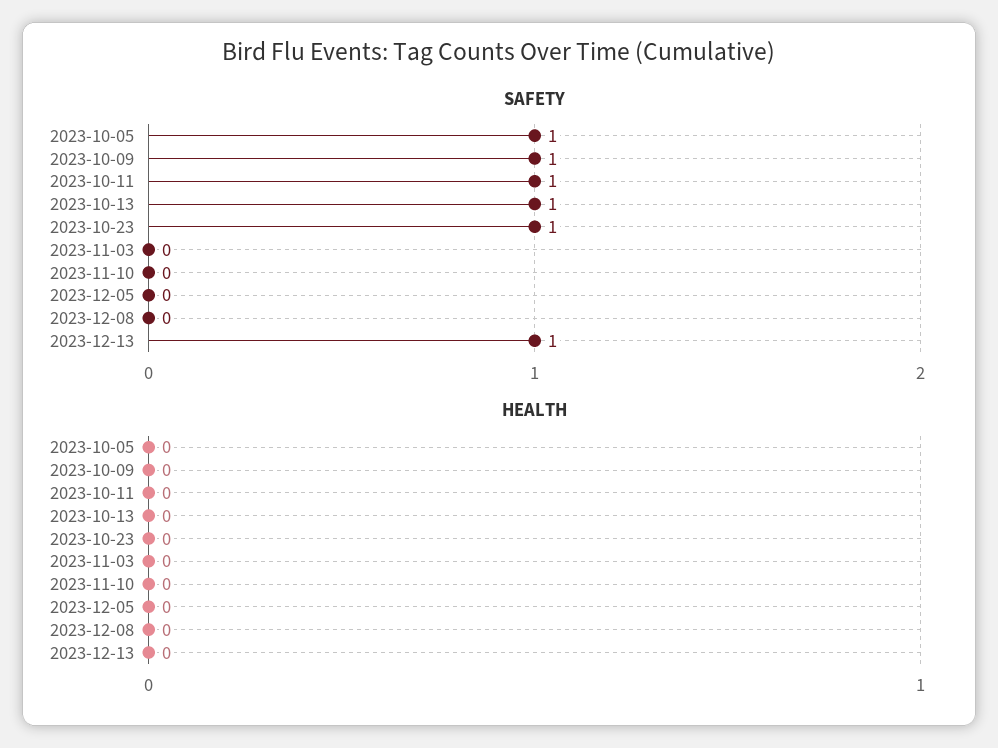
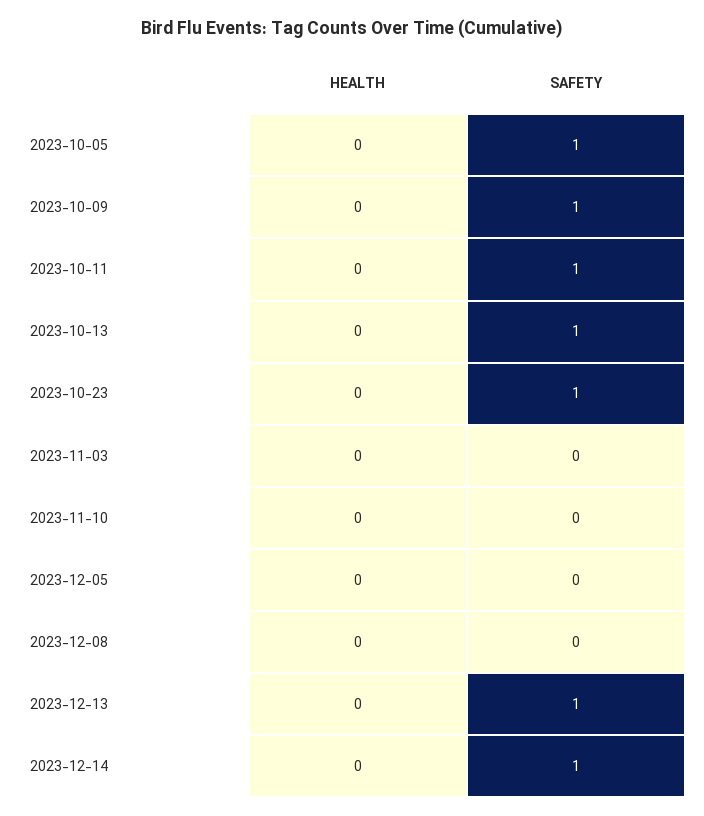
HEALTH, 2023-12-14: none -> 0
SAFETY, 2023-12-14: none -> 1

